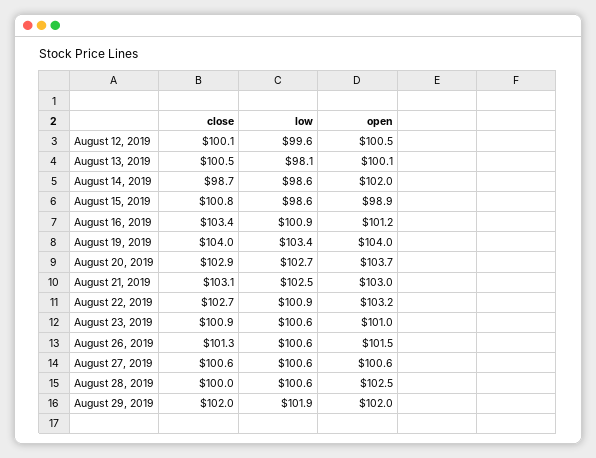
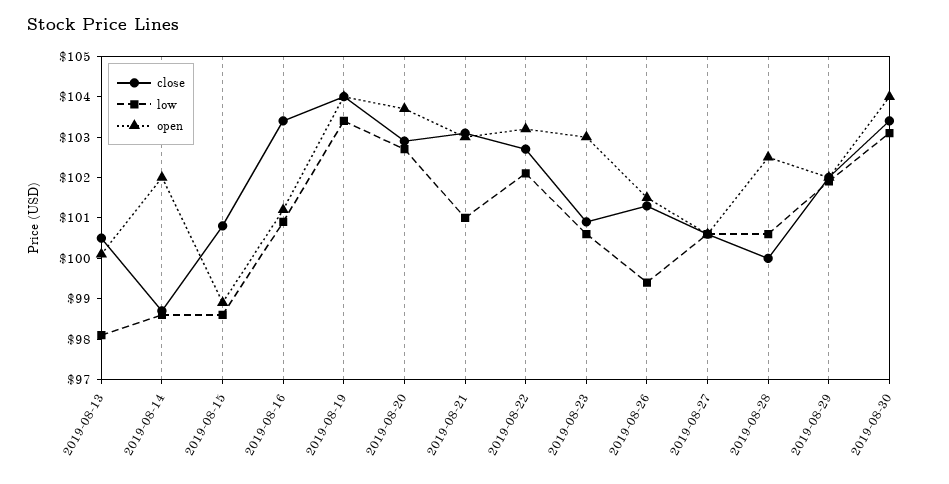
close, August 12, 2019: 100.1 -> none
low, August 12, 2019: 99.6 -> none
open, August 12, 2019: 100.5 -> none
low, August 21, 2019: 102.5 -> 101
low, August 22, 2019: 100.9 -> 102
open, August 23, 2019: 101 -> 103
low, August 26, 2019: 100.6 -> 99.5
close, 2019-08-30: none -> 103.5
low, 2019-08-30: none -> 103
open, 2019-08-30: none -> 104

